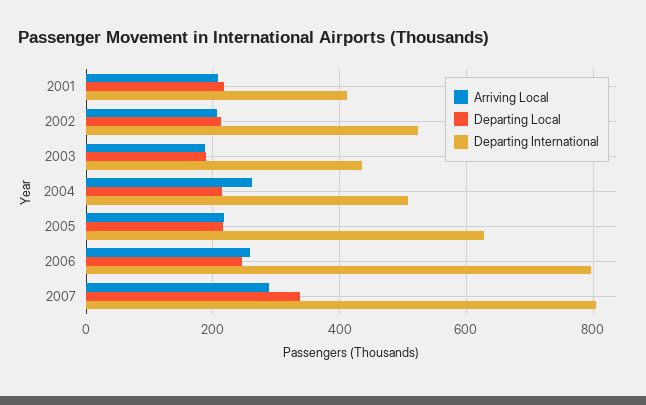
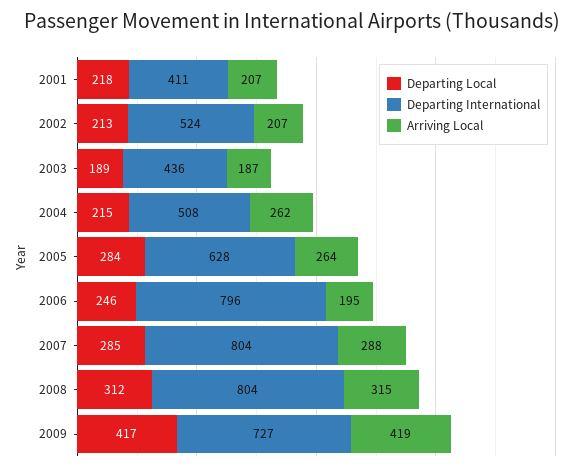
Arriving Local, 2005: 220 -> 264
Departing Local, 2005: 220 -> 284
Arriving Local, 2006: 260 -> 195
Departing Local, 2007: 340 -> 285
Departing Local, 2008: none -> 312
Departing International, 2008: none -> 804
Arriving Local, 2008: none -> 315
Departing Local, 2009: none -> 417
Departing International, 2009: none -> 727
Arriving Local, 2009: none -> 419

